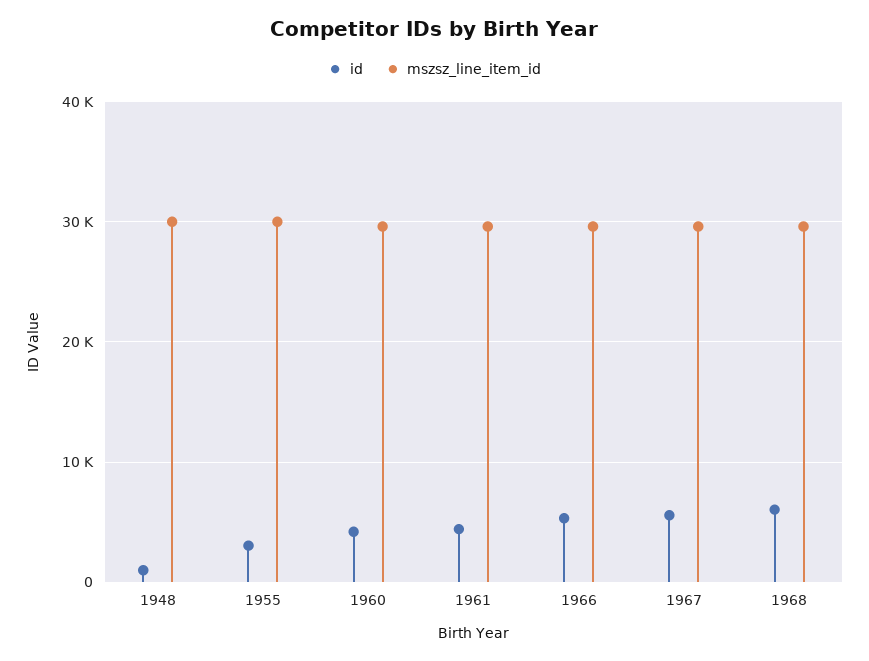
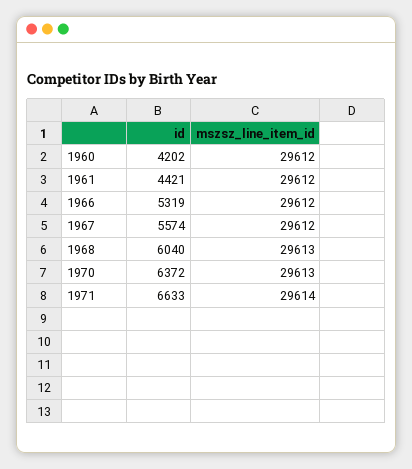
id, 1948: 1000 -> none
mszsz_line_item_id, 1948: 30000 -> none
id, 1955: 3000 -> none
mszsz_line_item_id, 1955: 30000 -> none
id, 1970: none -> 6372
mszsz_line_item_id, 1970: none -> 29613
id, 1971: none -> 6633
mszsz_line_item_id, 1971: none -> 29614

